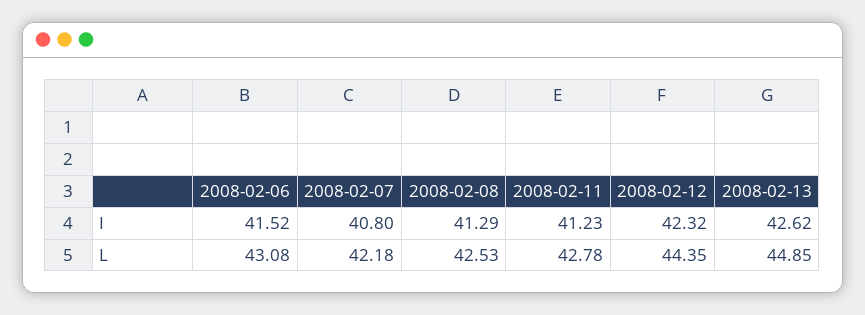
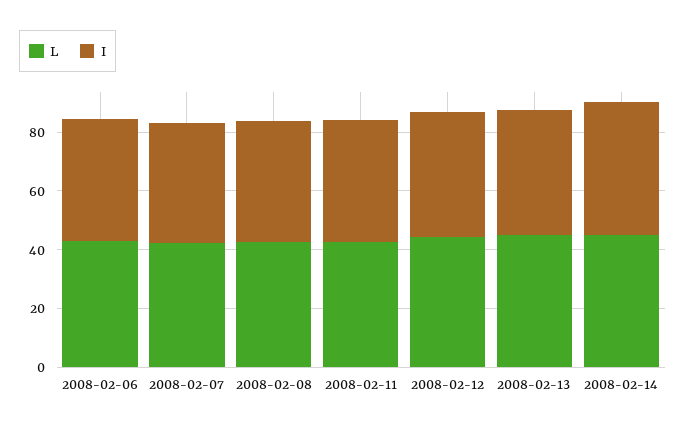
L, 2008-02-14: none -> 45
I, 2008-02-14: none -> 45

